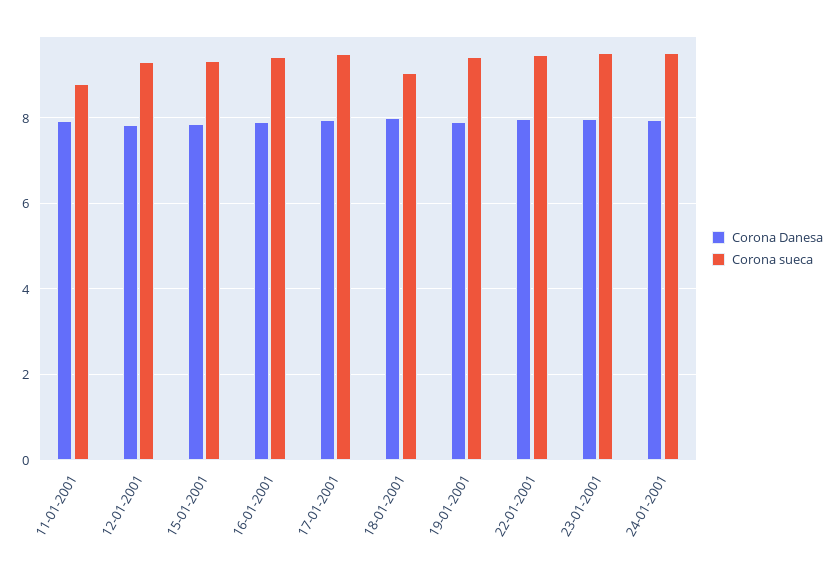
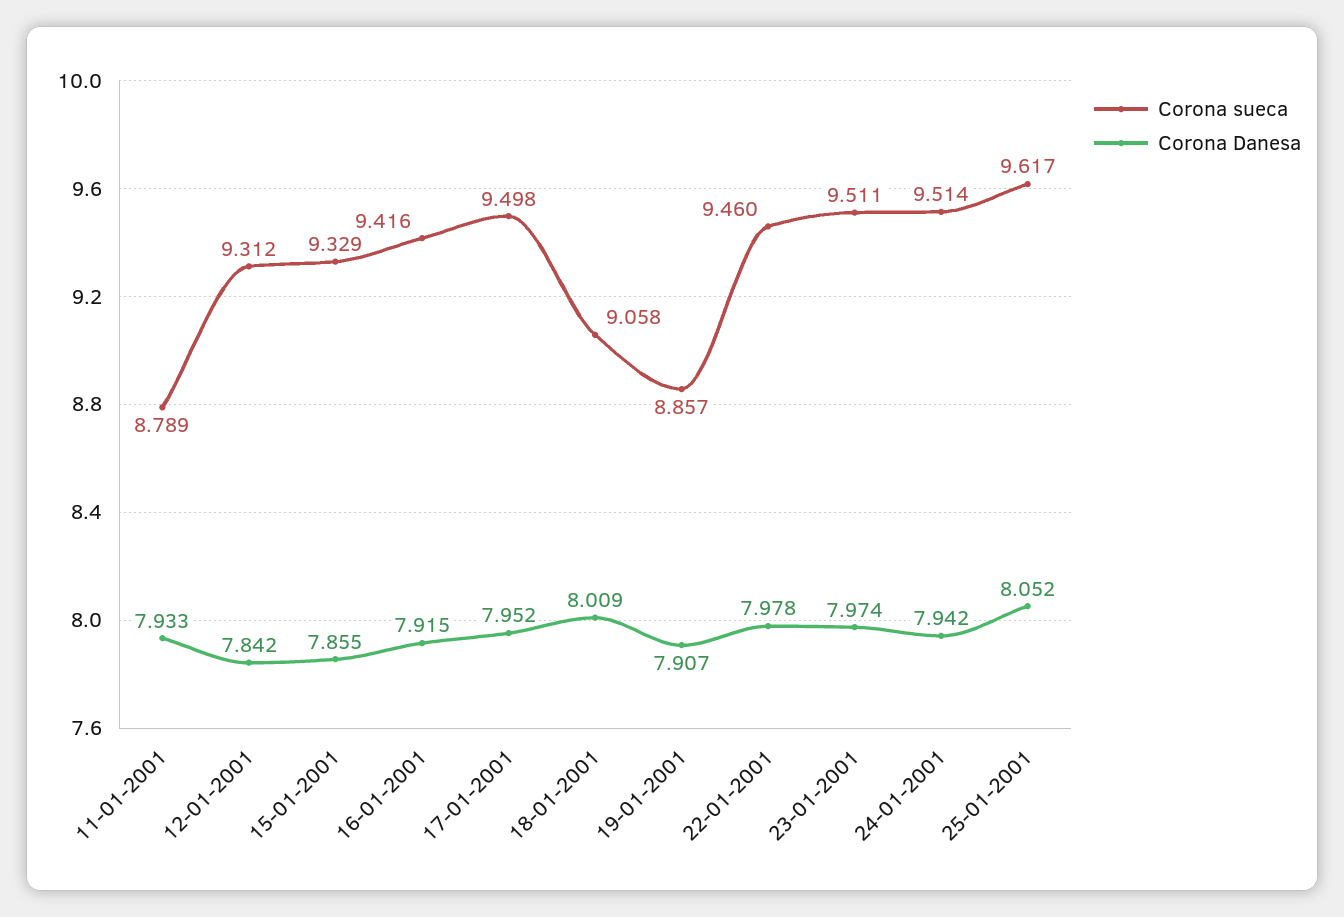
Corona sueca, 19-01-2001: 9.4 -> 8.857
Corona sueca, 25-01-2001: none -> 9.617
Corona Danesa, 25-01-2001: none -> 8.052

